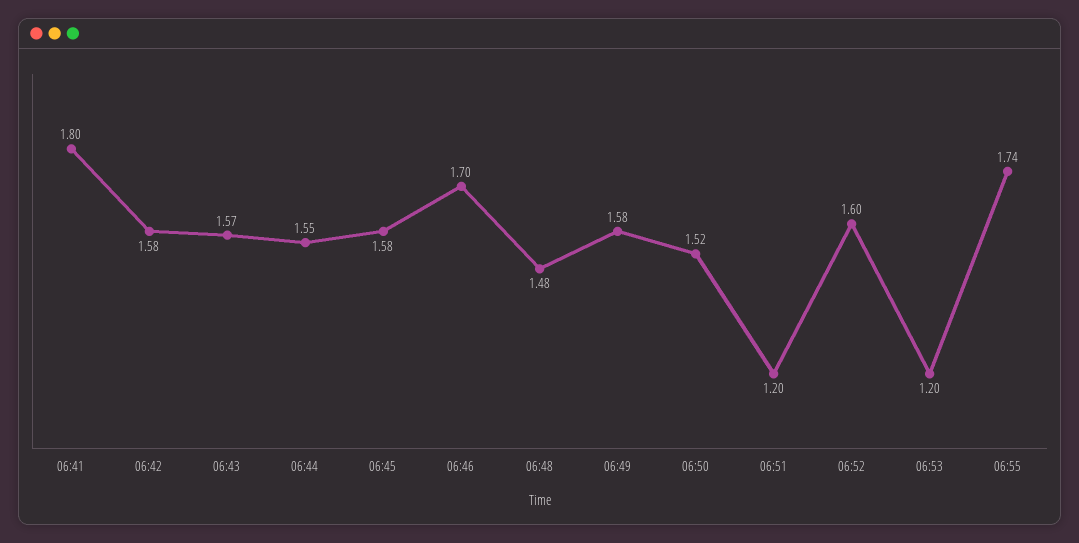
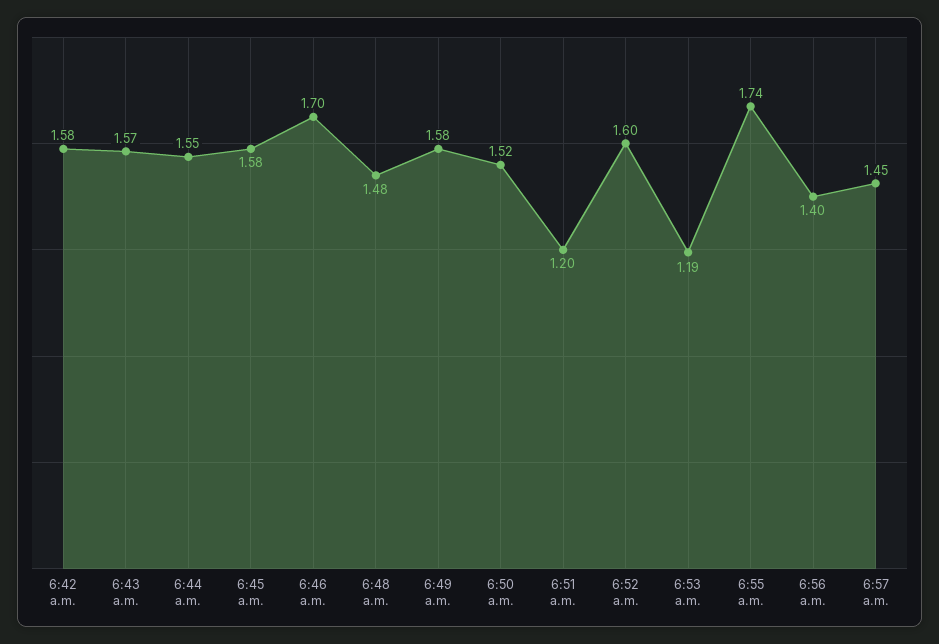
06:41: 1.8 -> none
06:53: 1.2 -> 1.19
6:56 a.m.: none -> 1.4
6:57 a.m.: none -> 1.45

